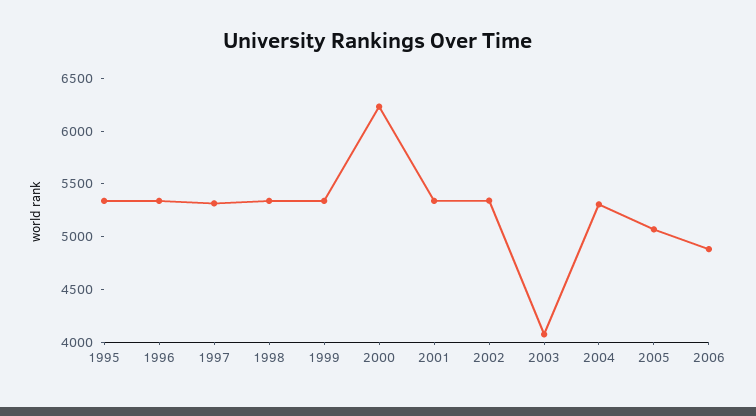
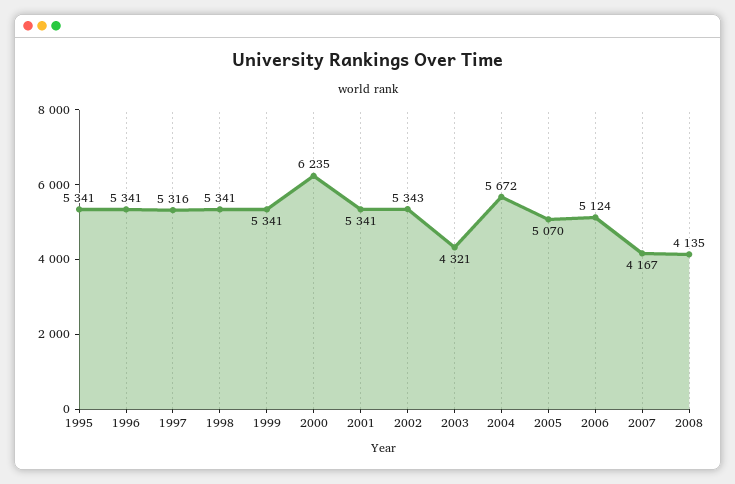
2003: 4100 -> 4321
2004: 5300 -> 5672
2006: 4900 -> 5124
2007: none -> 4167
2008: none -> 4135

